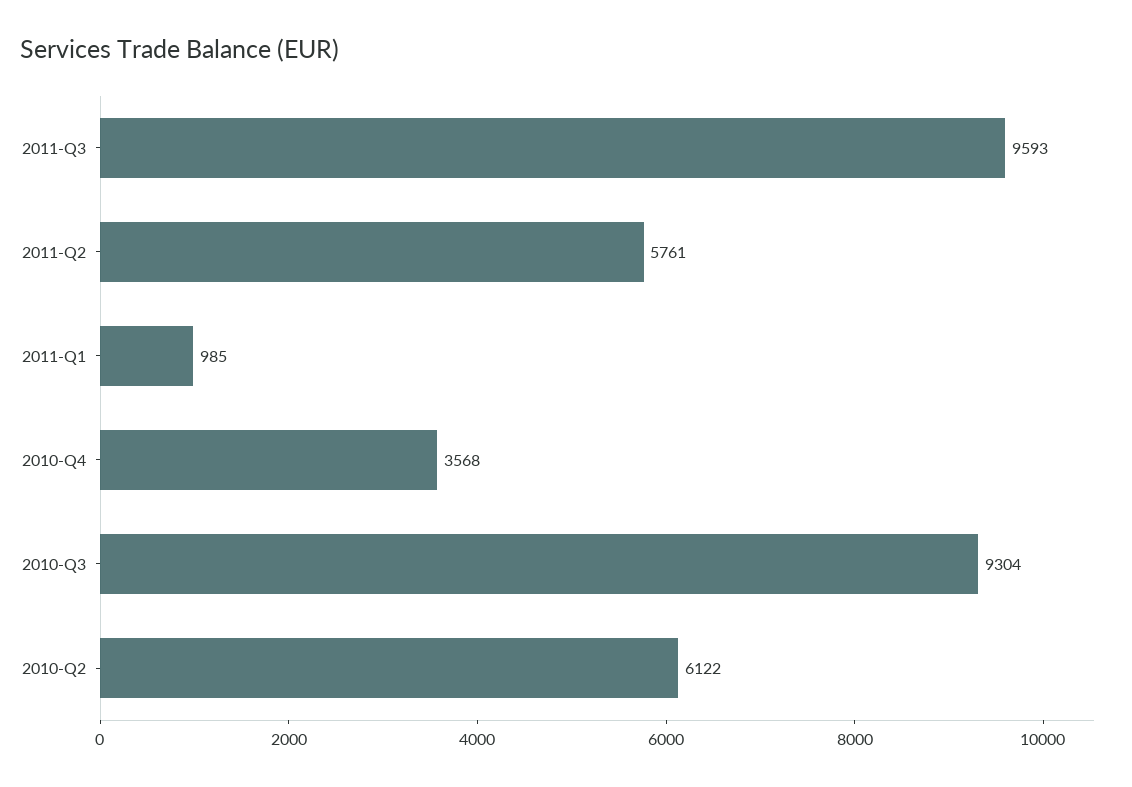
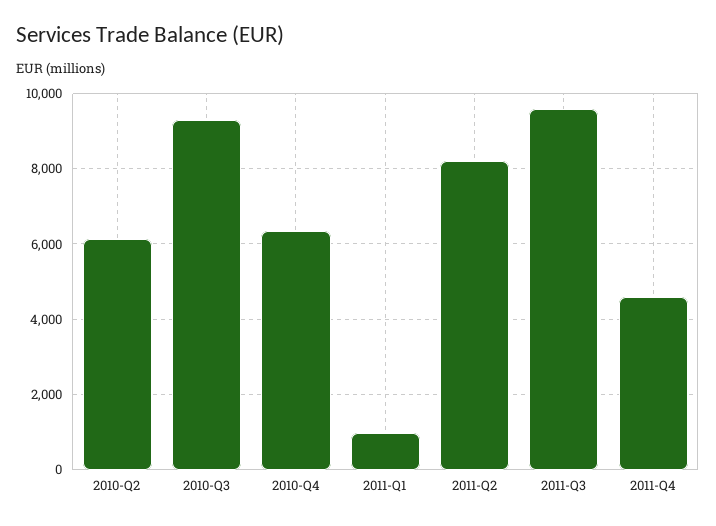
2011-Q2: 5761 -> 8200
2010-Q4: 3568 -> 6400
2011-Q4: none -> 4600

